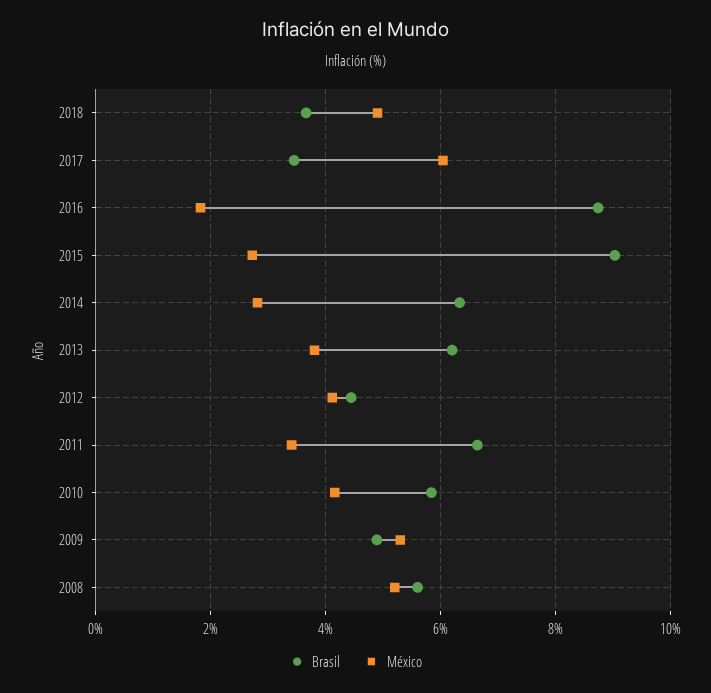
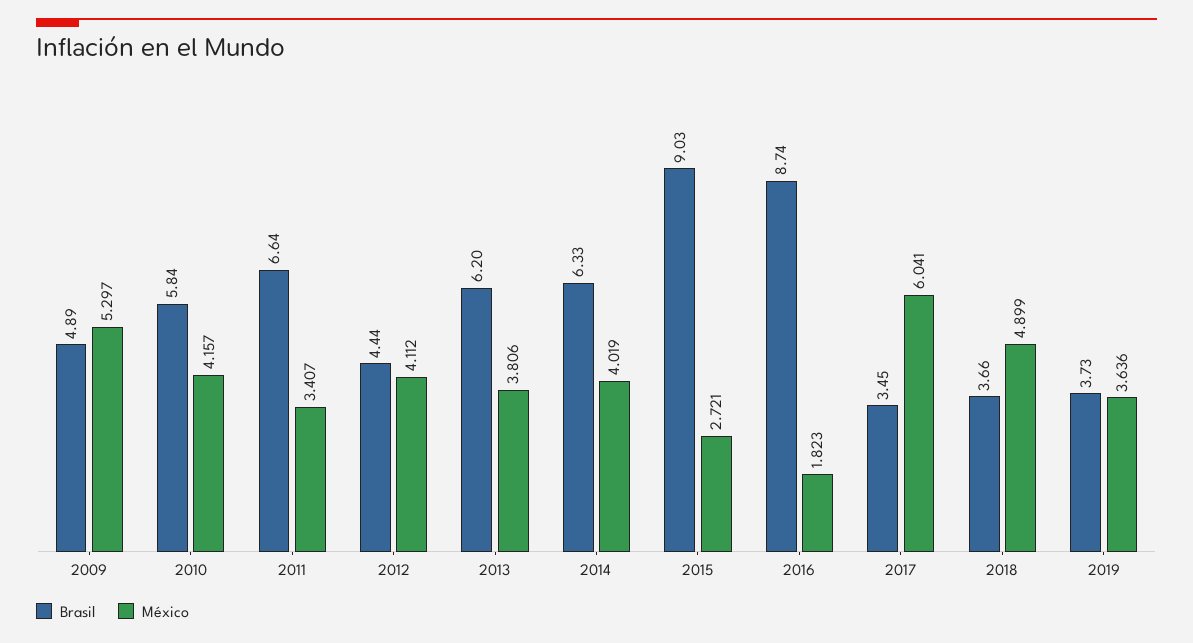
México, 2014: 2.8 -> 4.019
Brasil, 2008: 5.6 -> none
México, 2008: 5.2 -> none
Brasil, 2019: none -> 3.73
México, 2019: none -> 3.636

